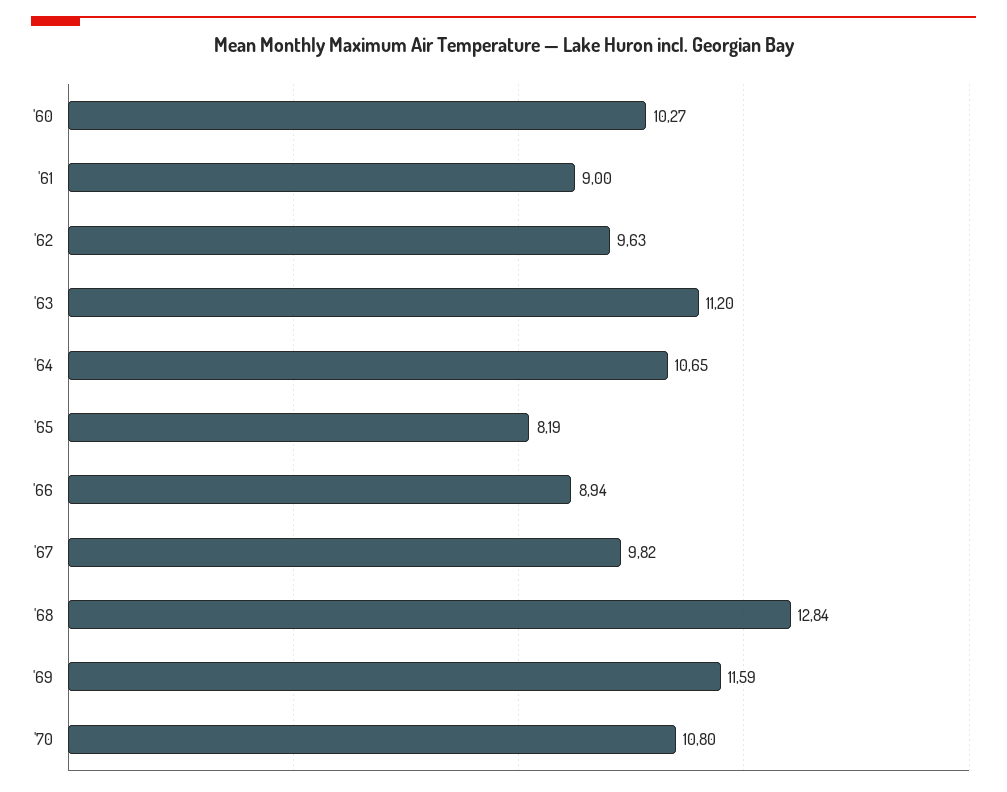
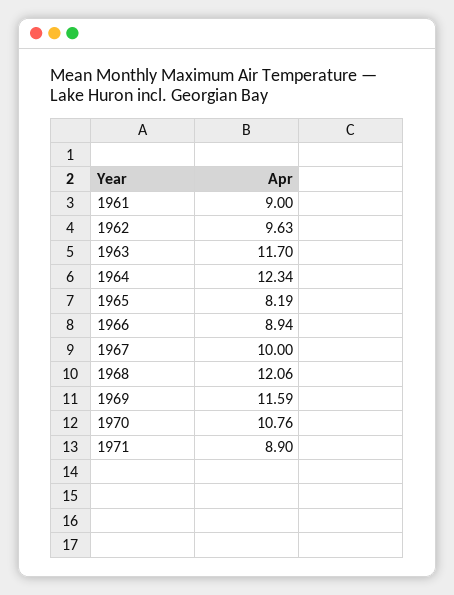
'60: 10.27 -> none
'63: 11.2 -> 11.7
'64: 10.65 -> 12.34
'67: 9.82 -> 10
'68: 12.84 -> 12.06
'70: 10.8 -> 10.76
1971: none -> 8.9

